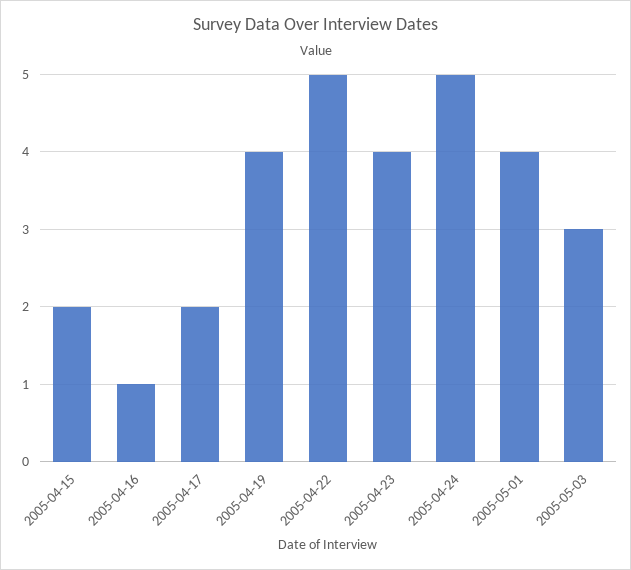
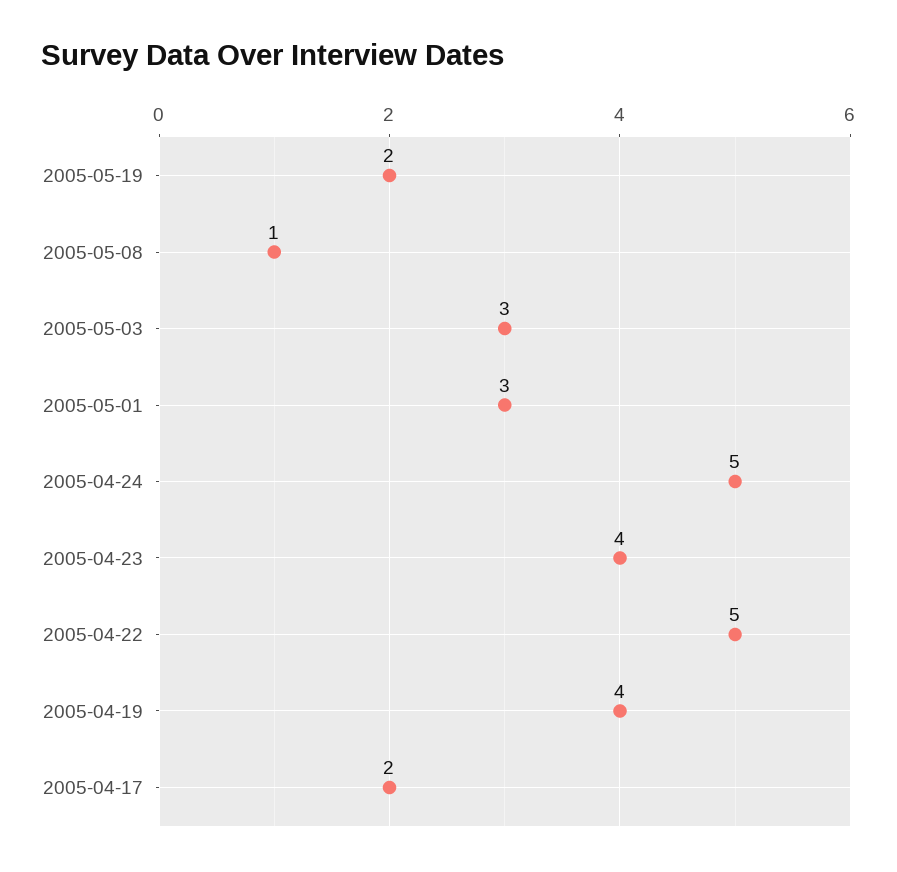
2005-04-15: 2 -> none
2005-04-16: 1 -> none
2005-05-01: 4 -> 3
2005-05-19: none -> 2
2005-05-08: none -> 1

